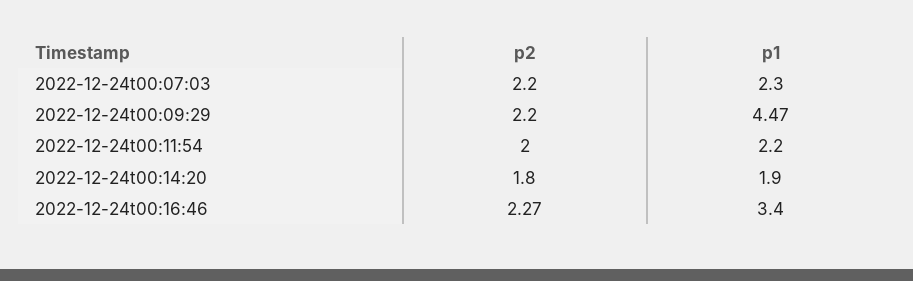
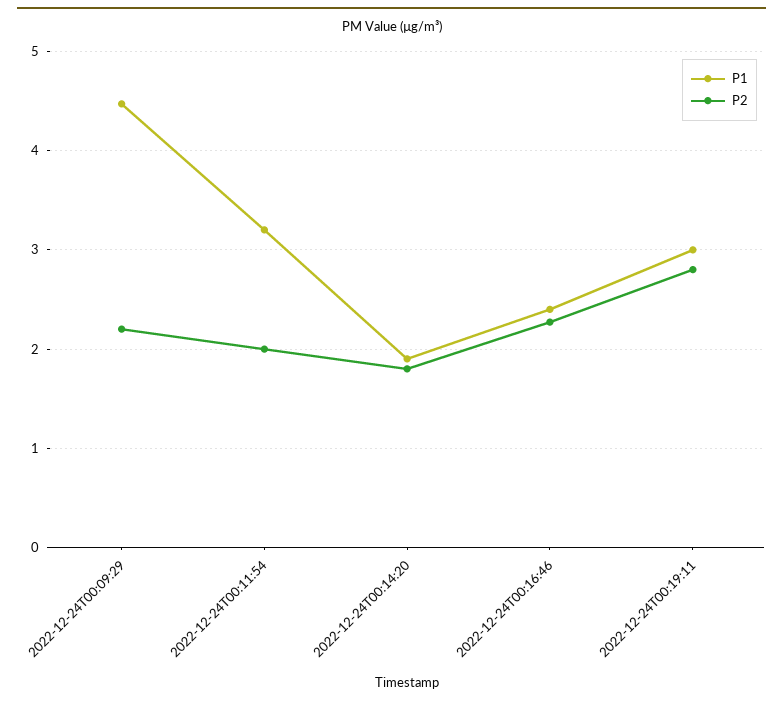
p2, 2022-12-24t00:07:03: 2.2 -> none
p1, 2022-12-24t00:07:03: 2.3 -> none
p1, 2022-12-24t00:11:54: 2.2 -> 3.2
p1, 2022-12-24t00:16:46: 3.4 -> 2.4
p1, 2022-12-24T00:19:11: none -> 3
p2, 2022-12-24T00:19:11: none -> 2.8

